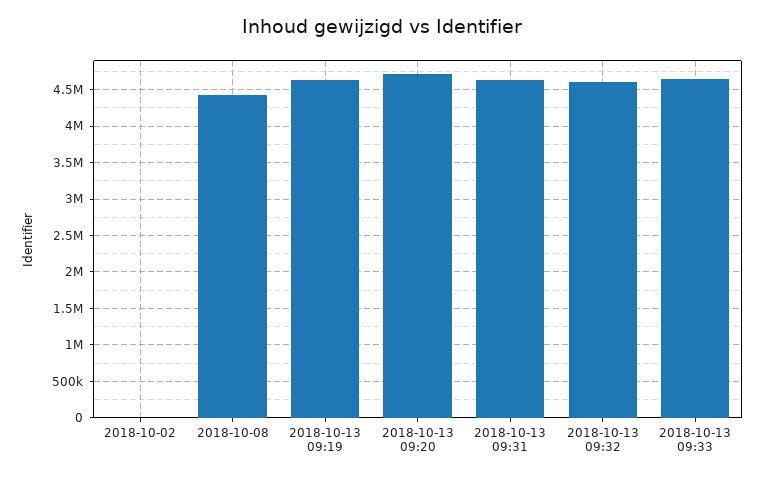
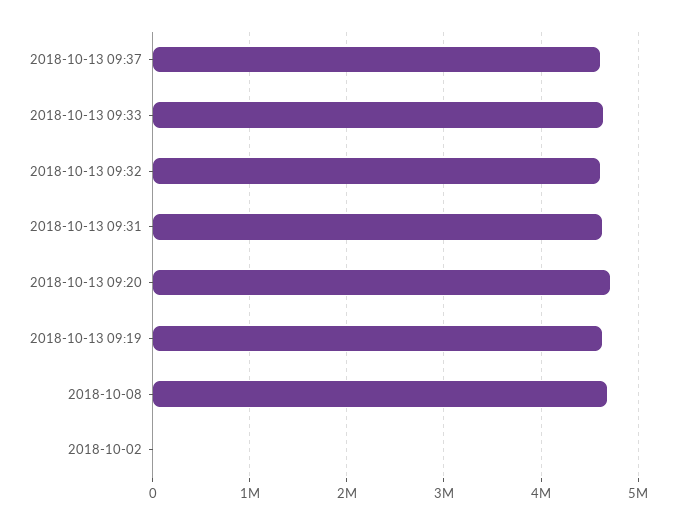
2018-10-08: 4400000 -> 4700000
2018-10-13 09:37: none -> 4600000

